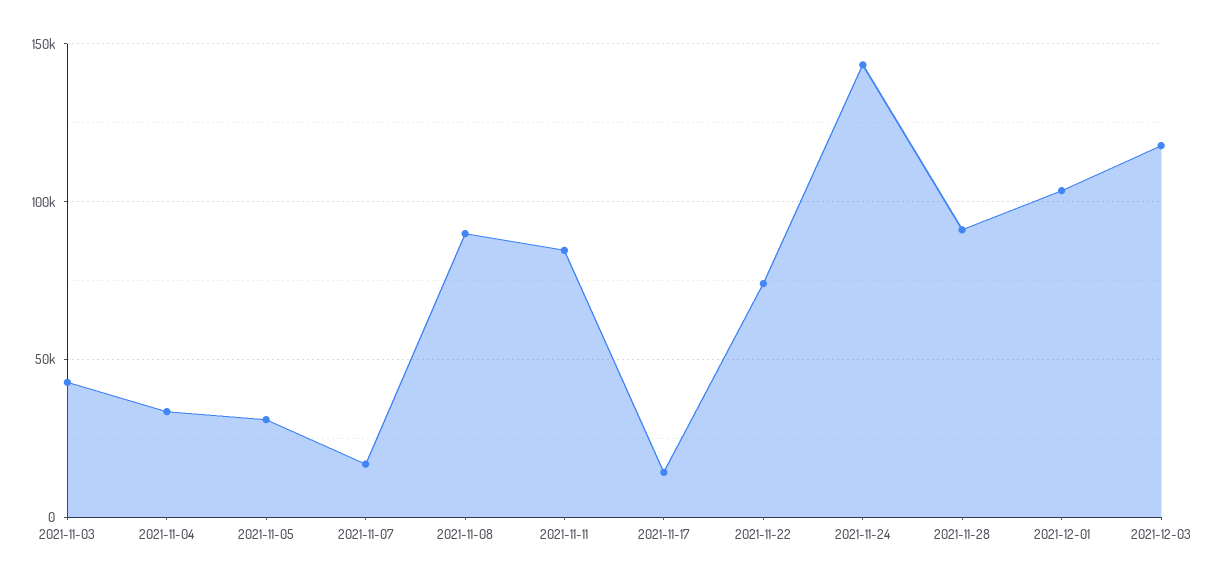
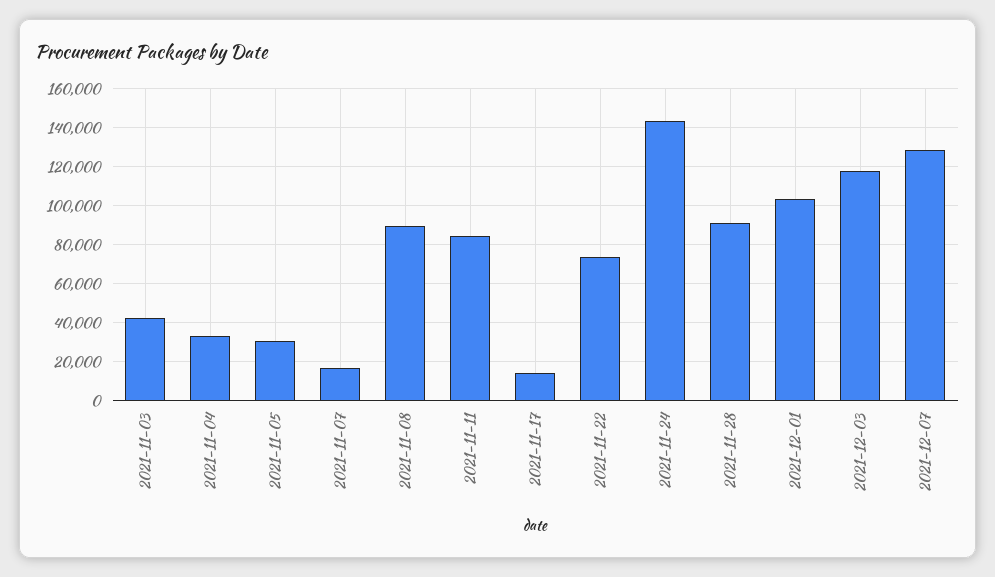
2021-12-07: none -> 130000

